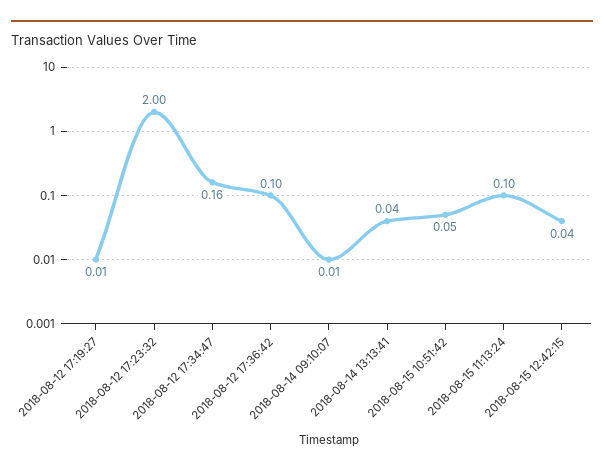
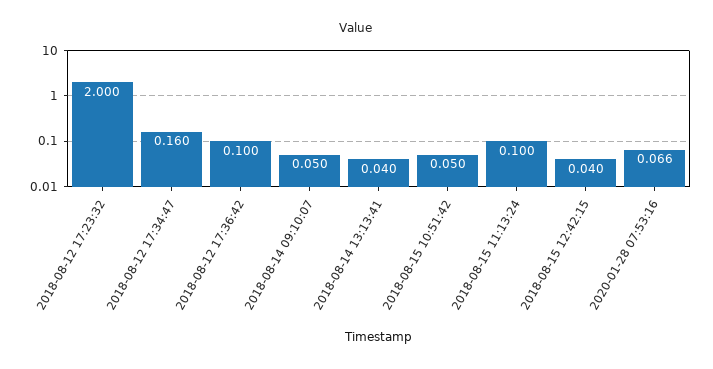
2018-08-12 17:19:27: 0.01 -> none
2018-08-14 09:10:07: 0.01 -> 0.05
2020-01-28 07:53:16: none -> 0.066

